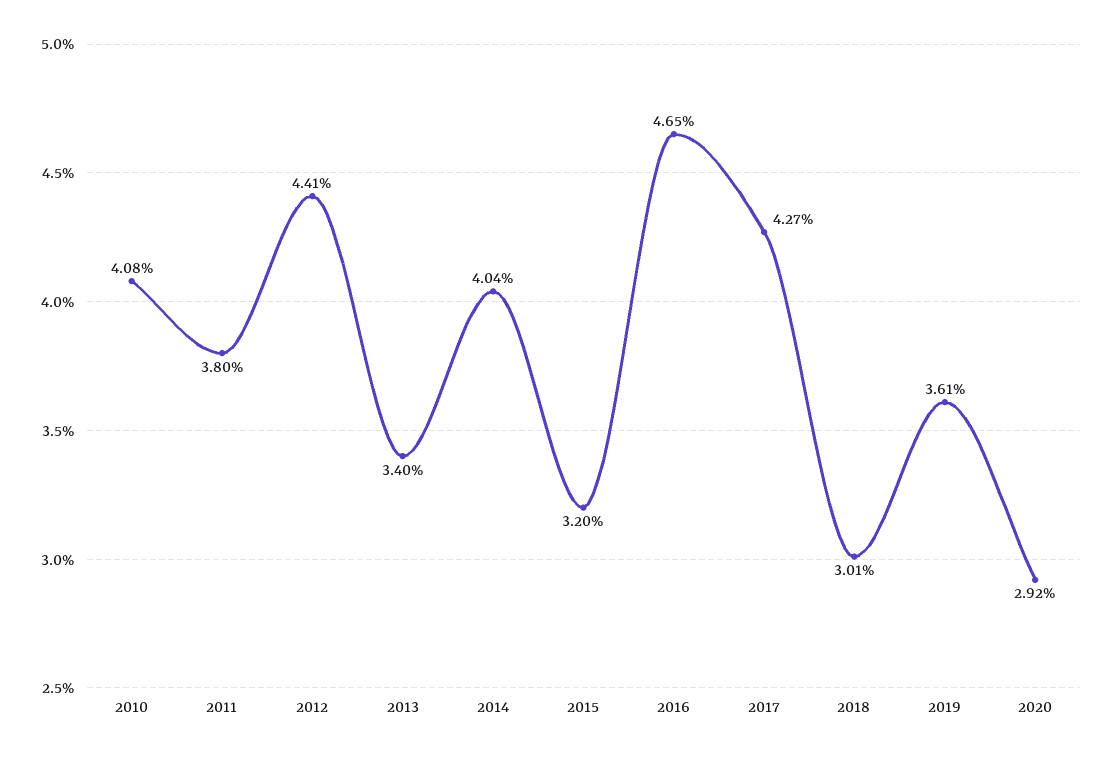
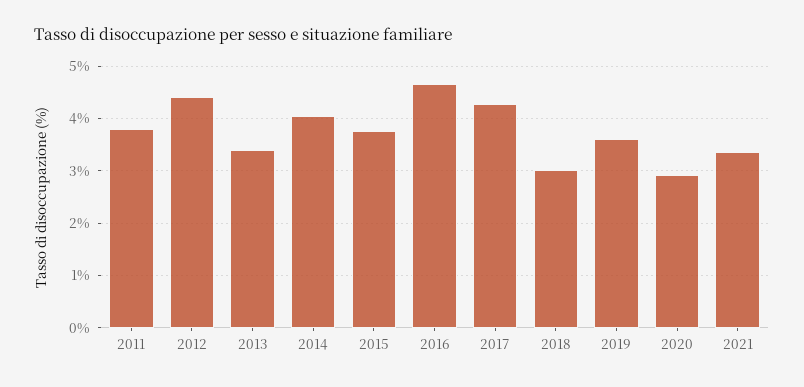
2010: 4.08 -> none
2015: 3.2 -> 3.8
2021: none -> 3.4

